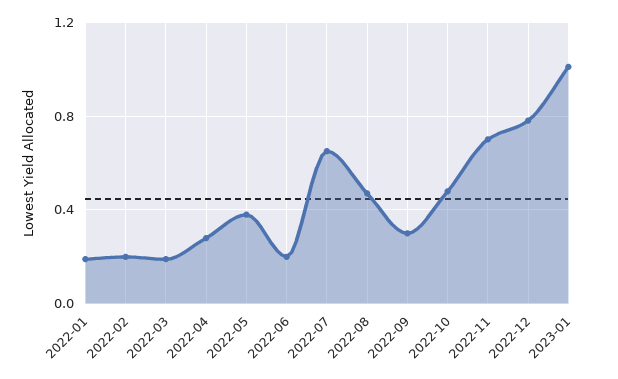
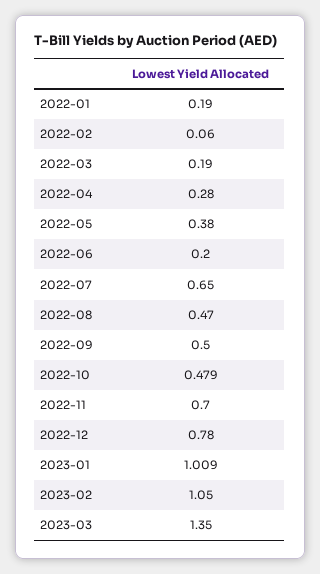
2022-02: 0.2 -> 0.06
2022-09: 0.3 -> 0.5
2023-02: none -> 1.05
2023-03: none -> 1.35

